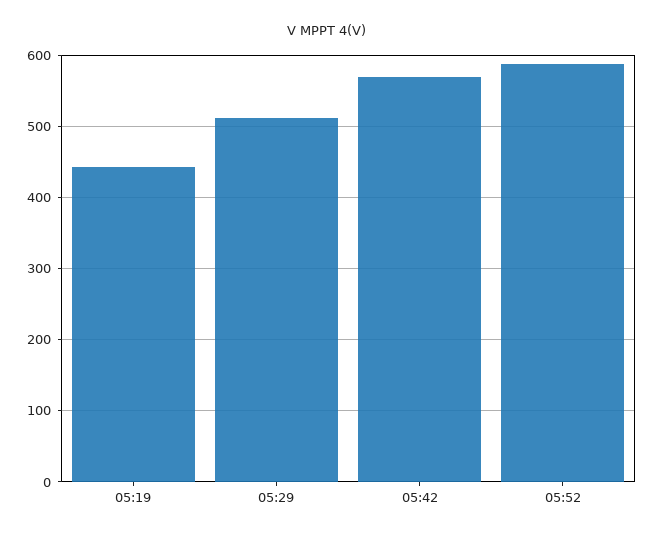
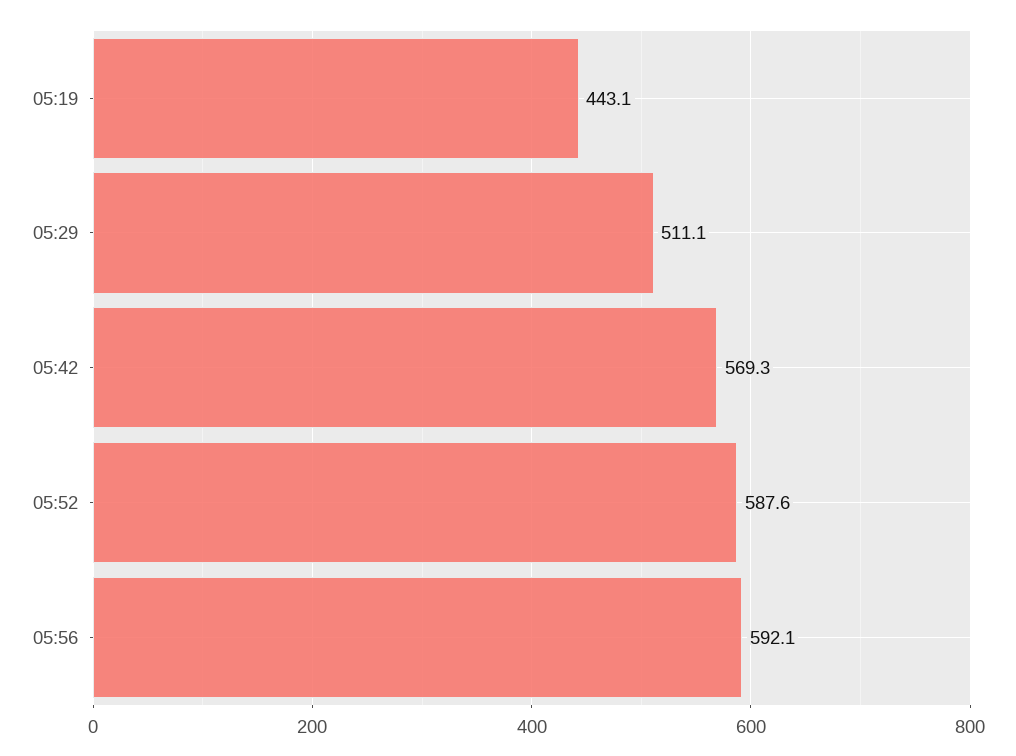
05:56: none -> 592.1

